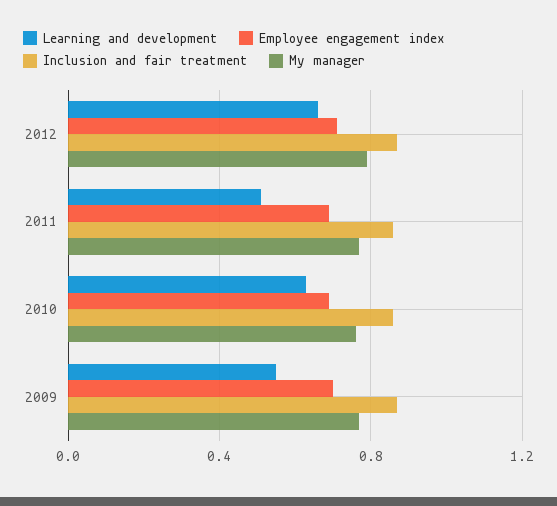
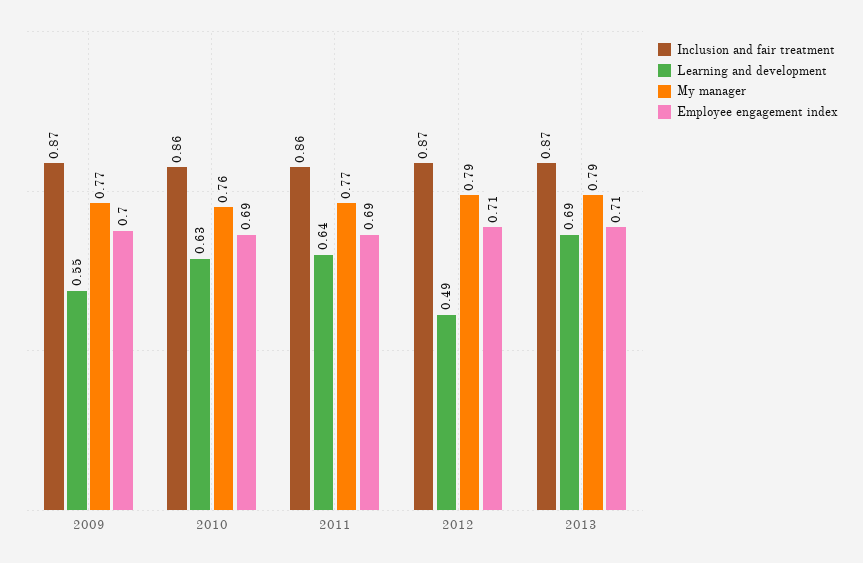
Learning and development, 2012: 0.65 -> 0.49
Learning and development, 2011: 0.5 -> 0.64
Inclusion and fair treatment, 2013: none -> 0.87
Learning and development, 2013: none -> 0.69
My manager, 2013: none -> 0.79
Employee engagement index, 2013: none -> 0.71

